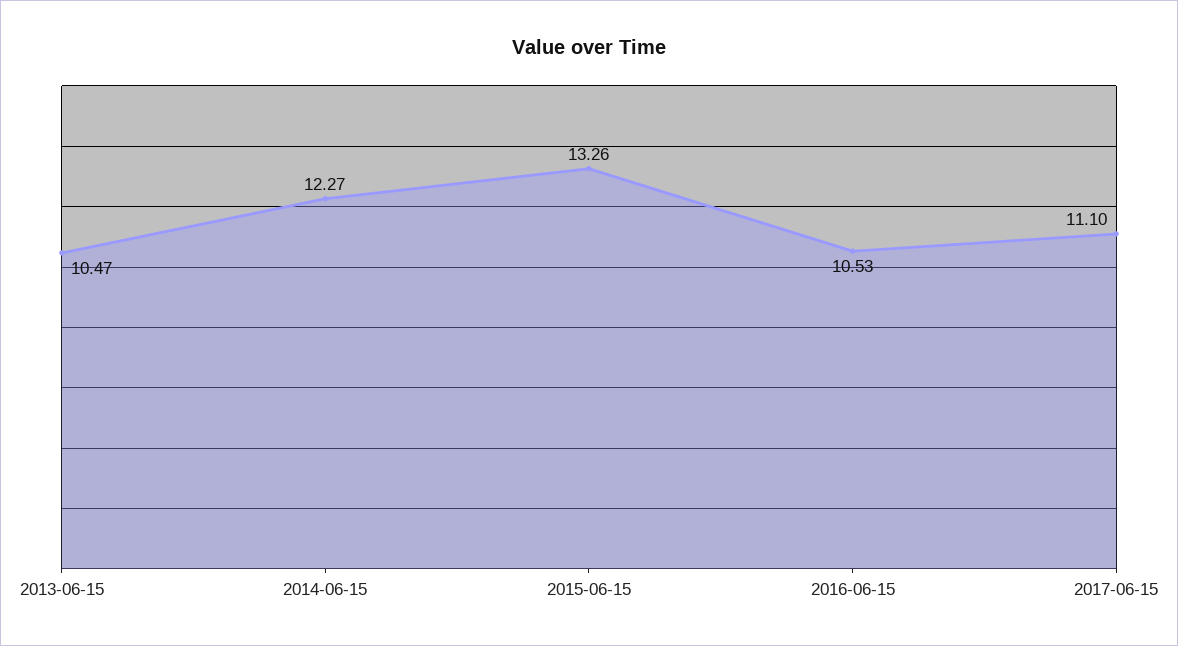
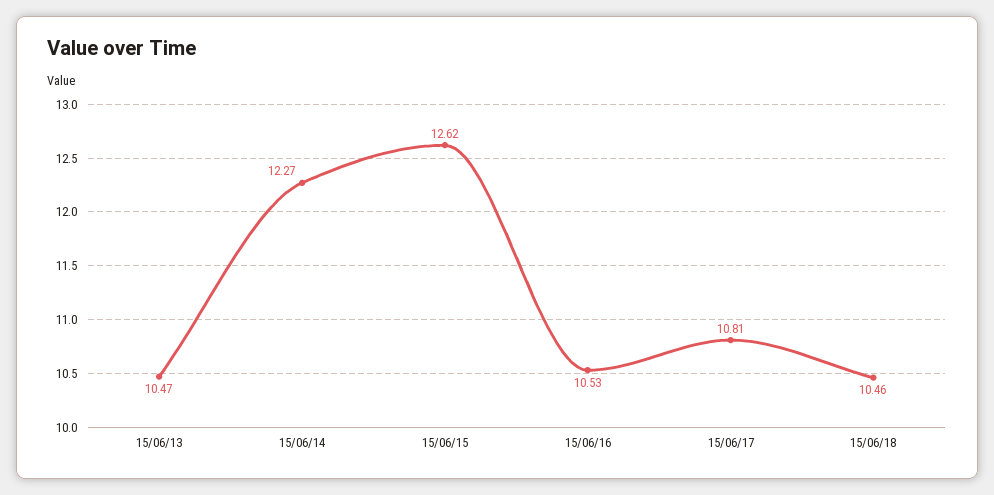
2015-06-15: 13.26 -> 12.62
2017-06-15: 11.1 -> 10.81
15/06/18: none -> 10.46

